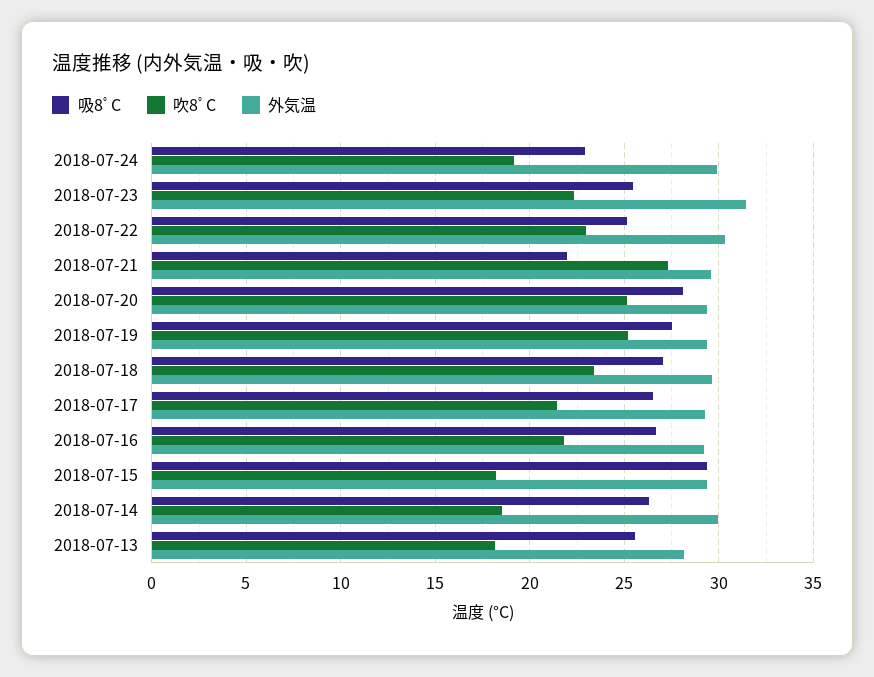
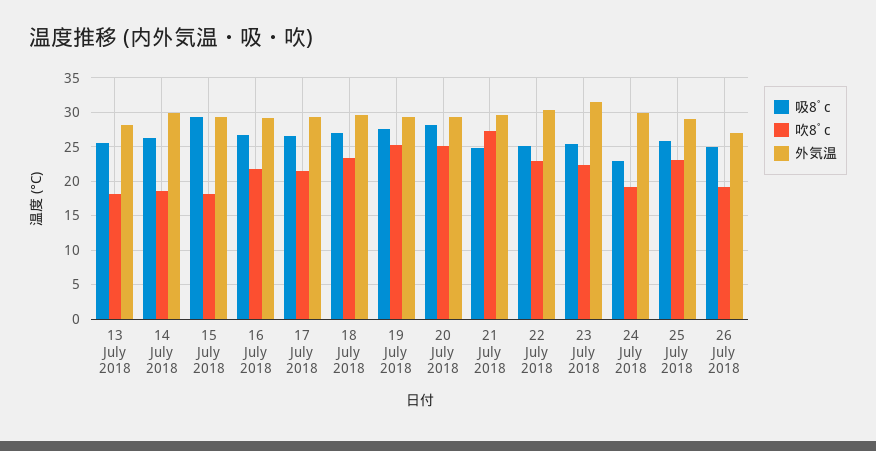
吸8ﾟC, 2018-07-21: 22 -> 25
吸8ﾟC, 25 July 2018: none -> 26
吹8ﾟC, 25 July 2018: none -> 23
外気温, 25 July 2018: none -> 29
吸8ﾟC, 26 July 2018: none -> 25
吹8ﾟC, 26 July 2018: none -> 19
外気温, 26 July 2018: none -> 27

